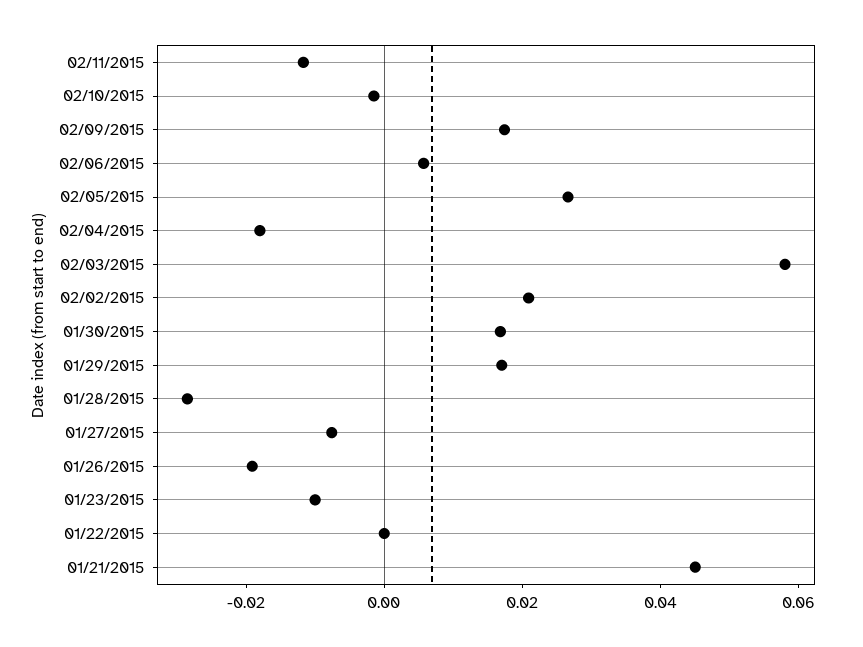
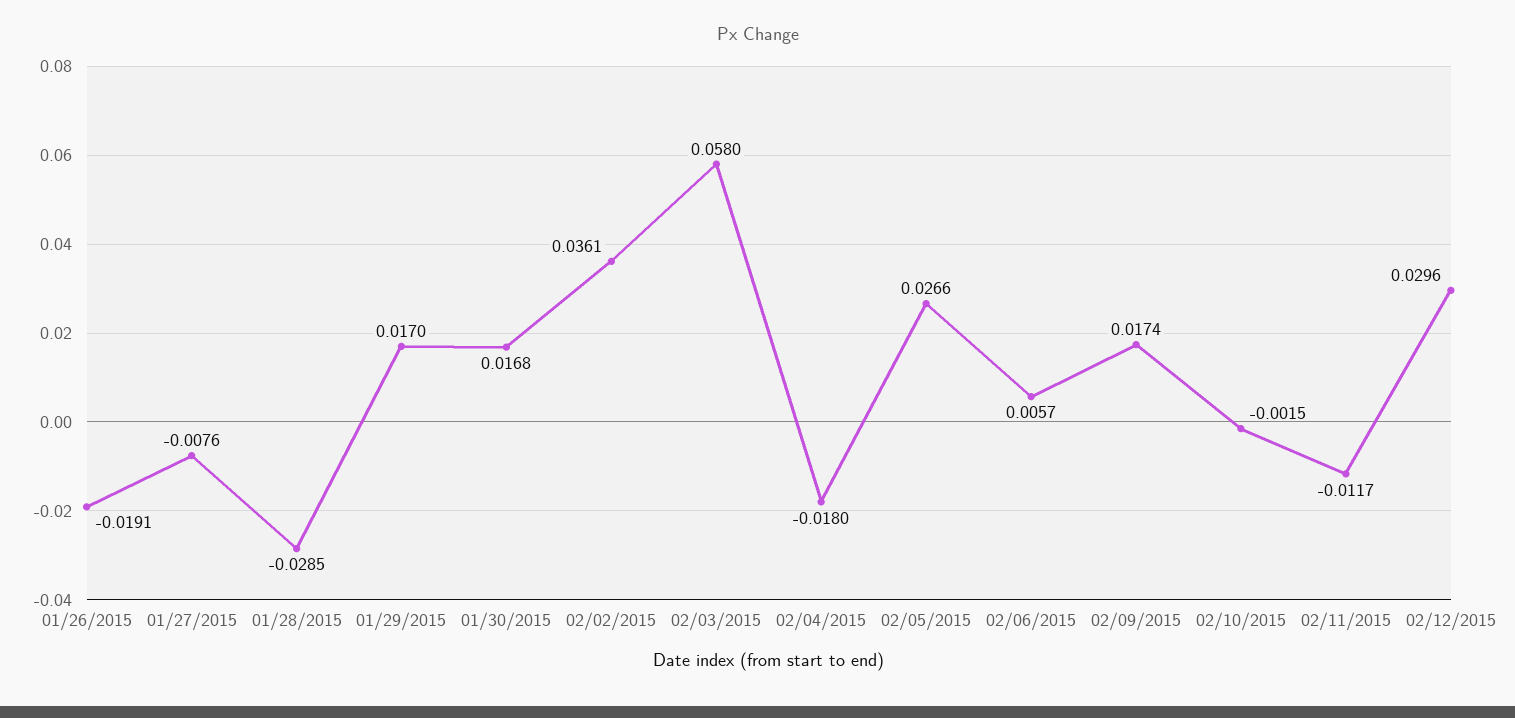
02/02/2015: 0.02 -> 0.0361
01/23/2015: -0.01 -> none
01/22/2015: 0 -> none
01/21/2015: 0.045 -> none
02/12/2015: none -> 0.0296

